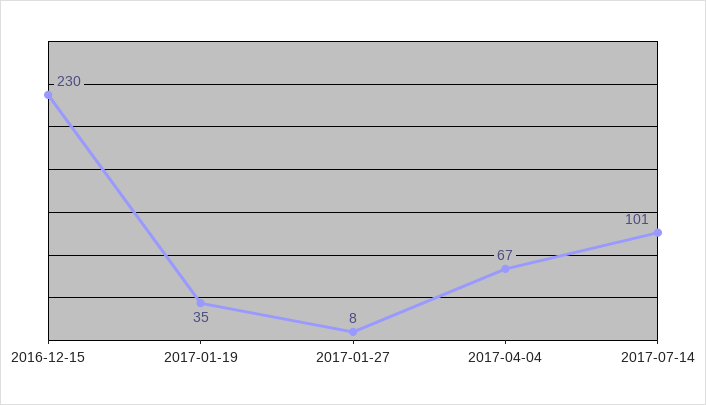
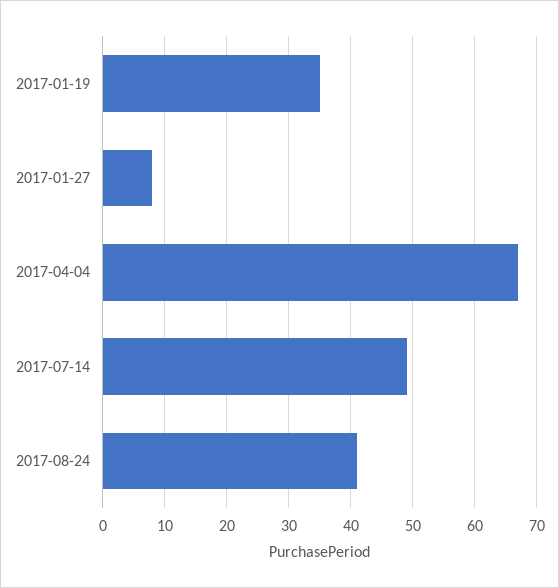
2016-12-15: 230 -> none
2017-07-14: 101 -> 49
2017-08-24: none -> 41

